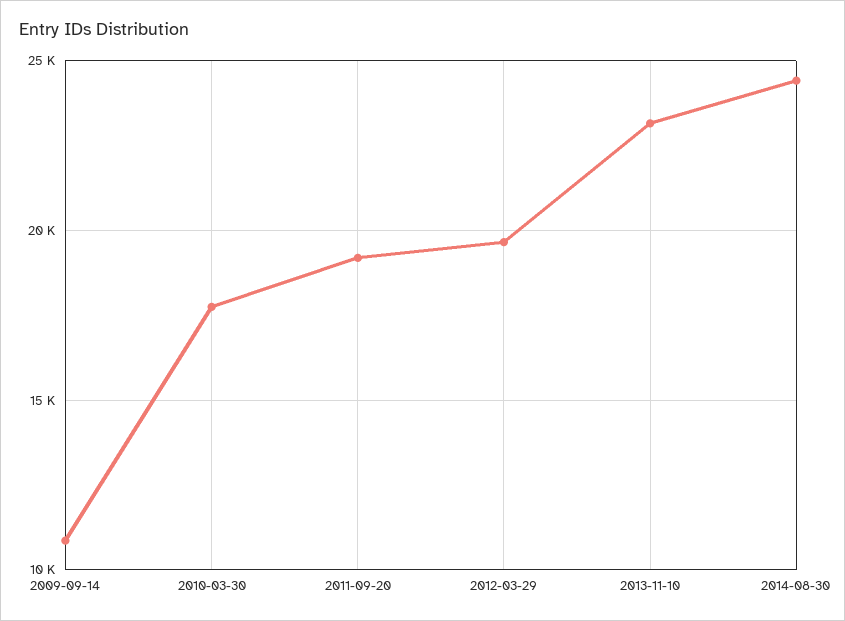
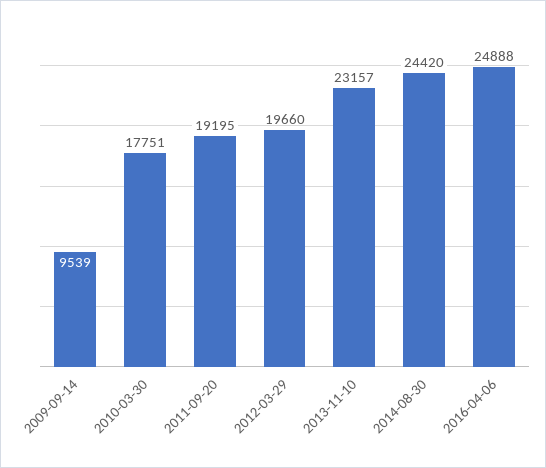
2009-09-14: 11000 -> 9539
2016-04-06: none -> 24888

